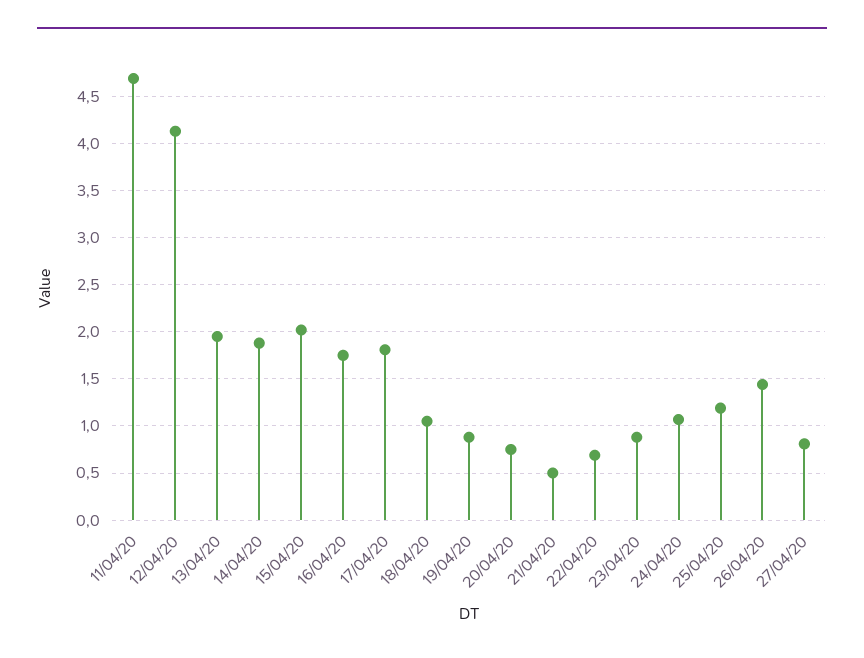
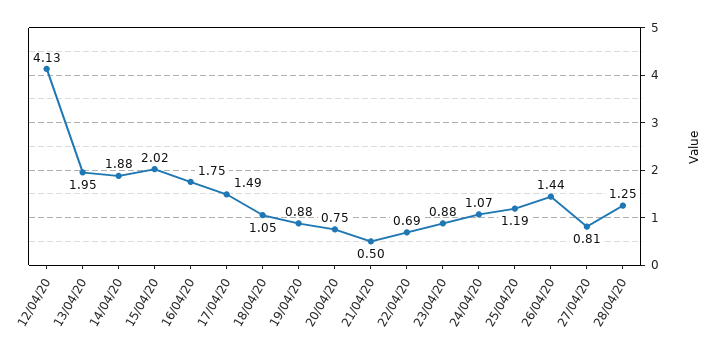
11/04/20: 4.7 -> none
17/04/20: 1.8 -> 1.49
28/04/20: none -> 1.25

